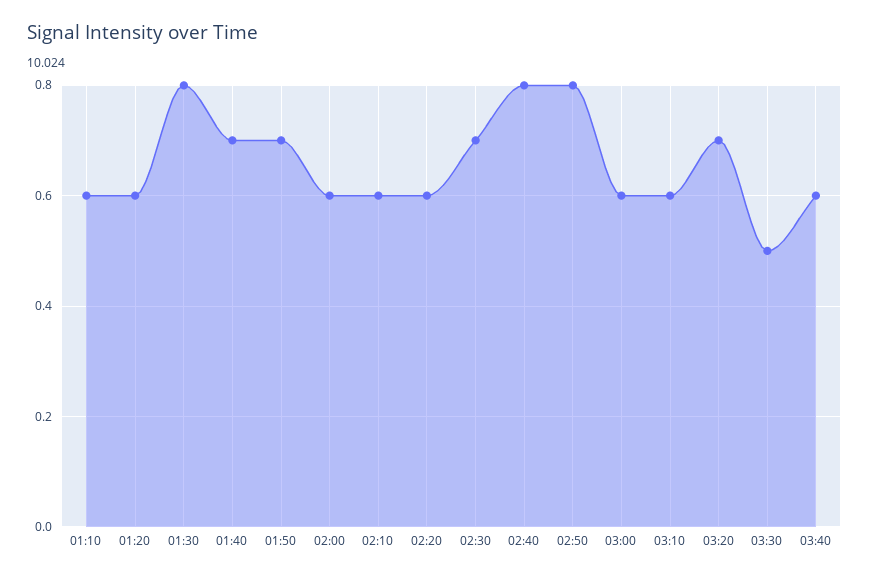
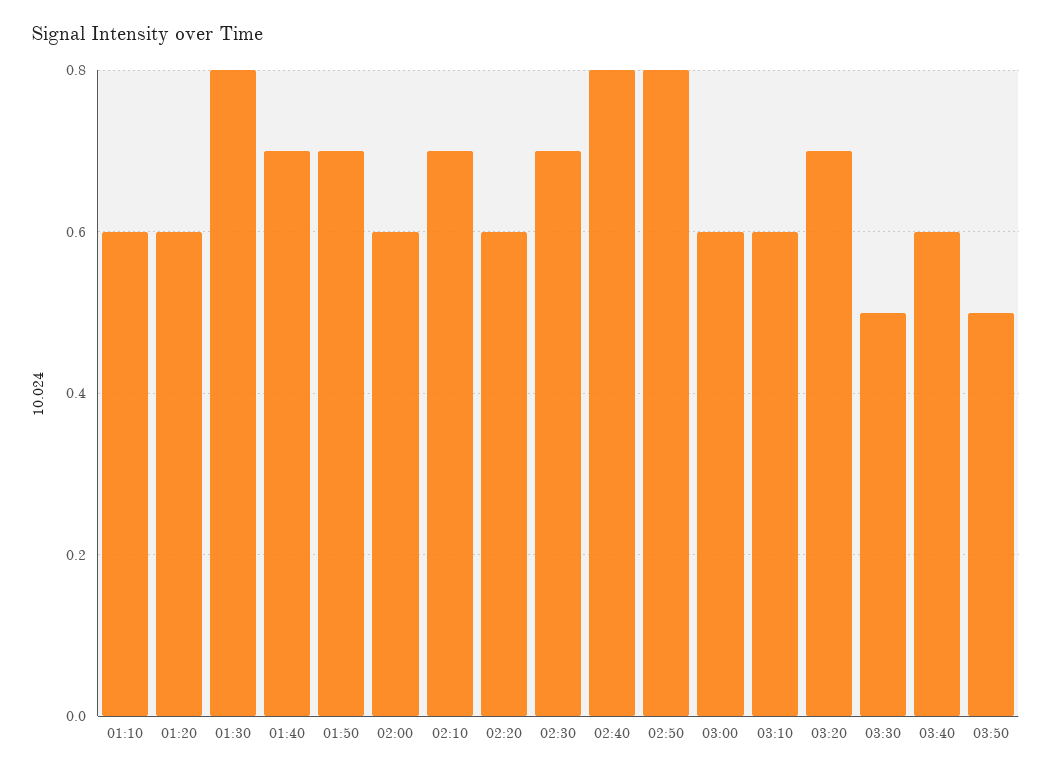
02:10: 0.6 -> 0.7
03:50: none -> 0.5

